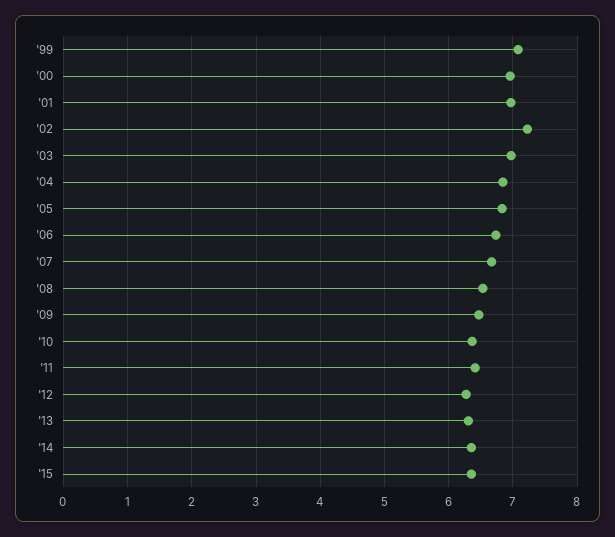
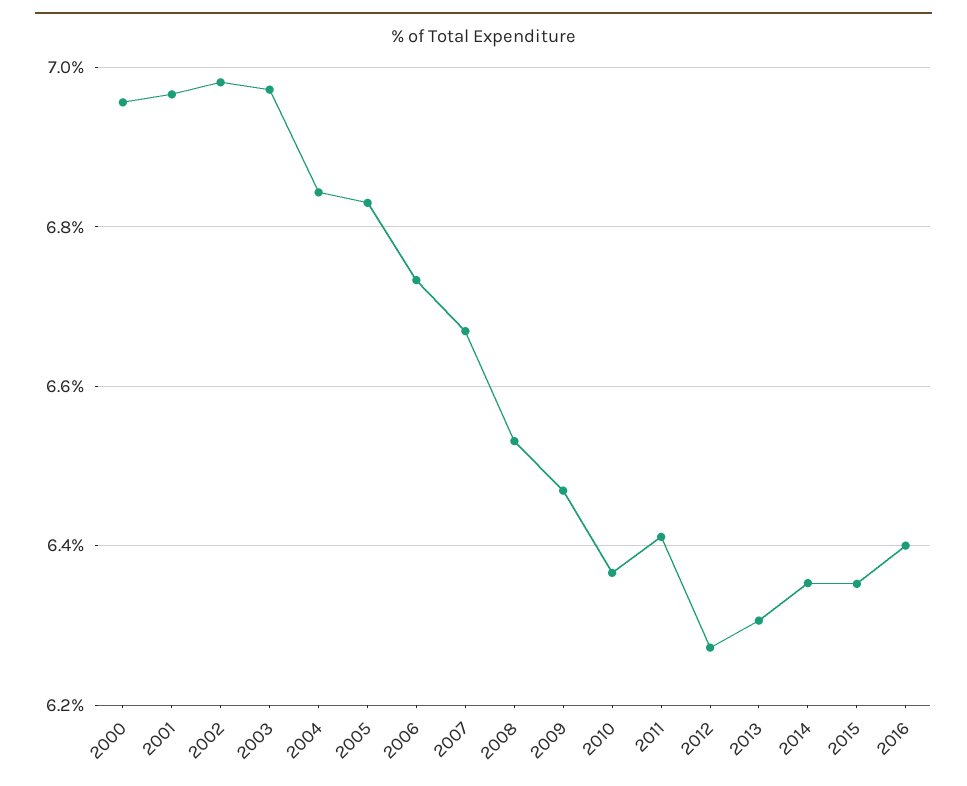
'99: 7.1 -> none
'02: 7.2 -> 6.98
2016: none -> 6.4

